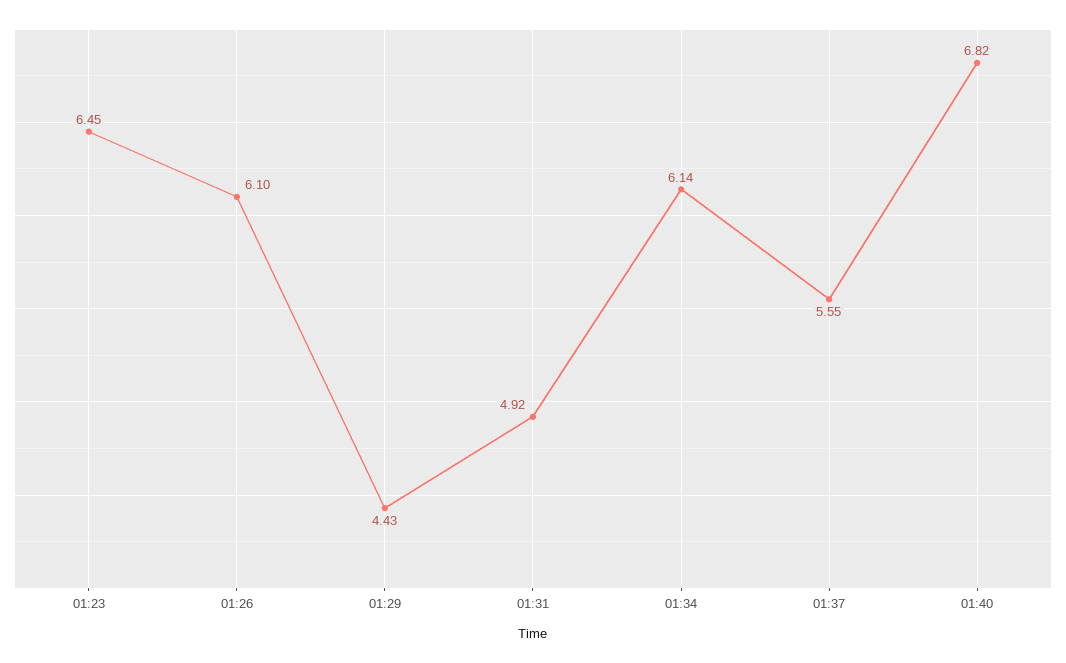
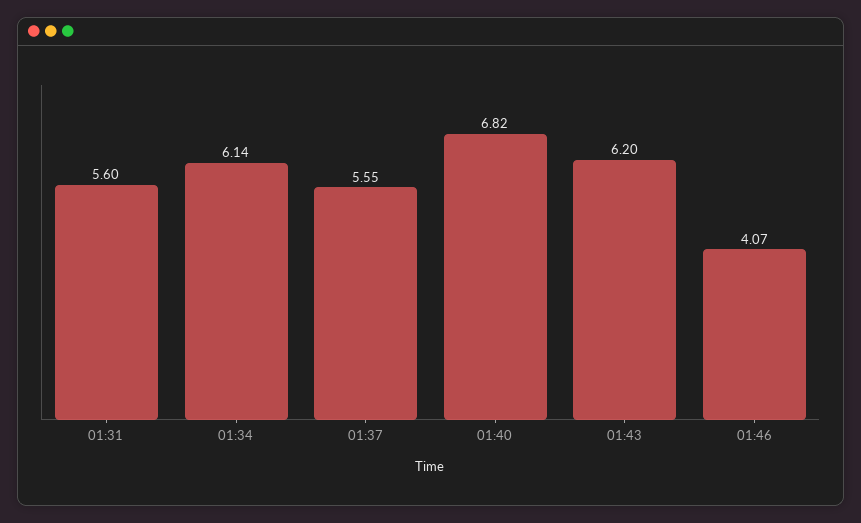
01:23: 6.45 -> none
01:26: 6.1 -> none
01:29: 4.43 -> none
01:31: 4.92 -> 5.6
01:43: none -> 6.2
01:46: none -> 4.07

